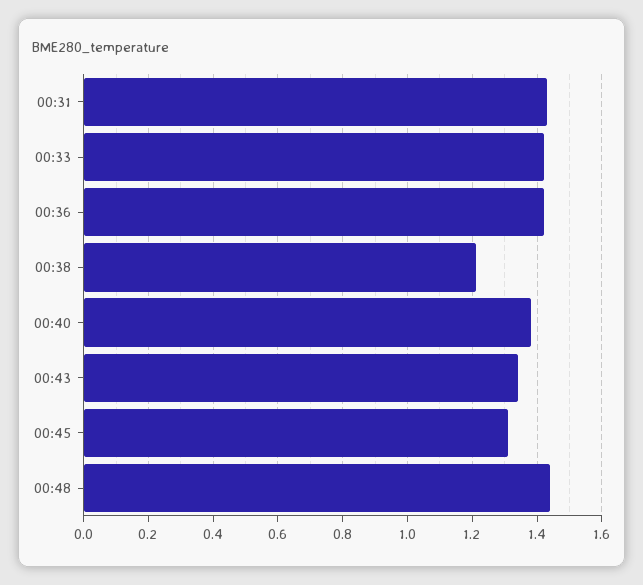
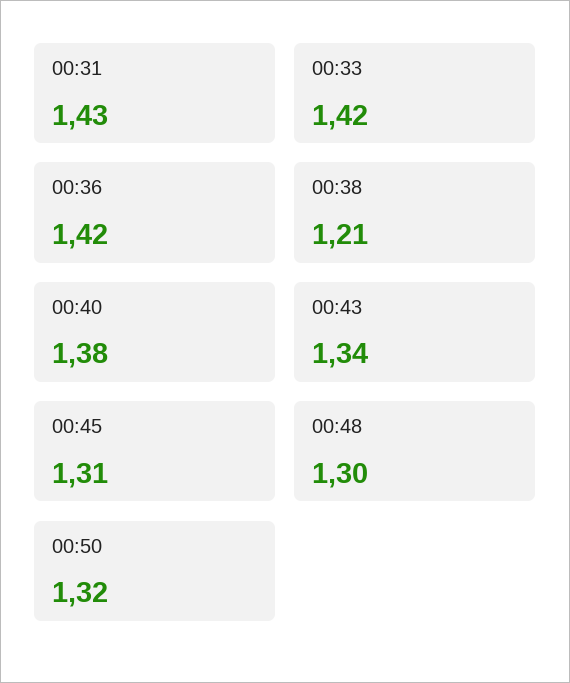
00:48: 1.45 -> 1.3
00:50: none -> 1.32

